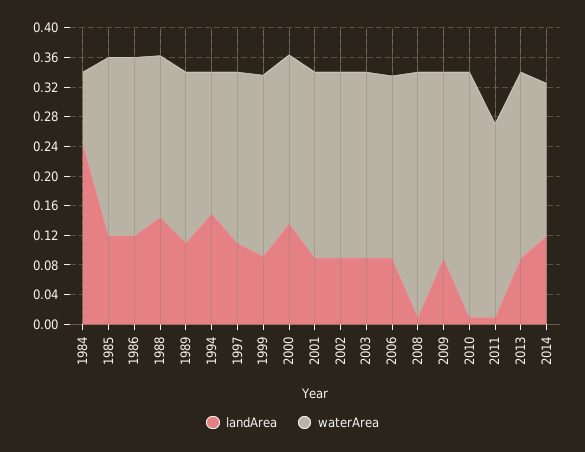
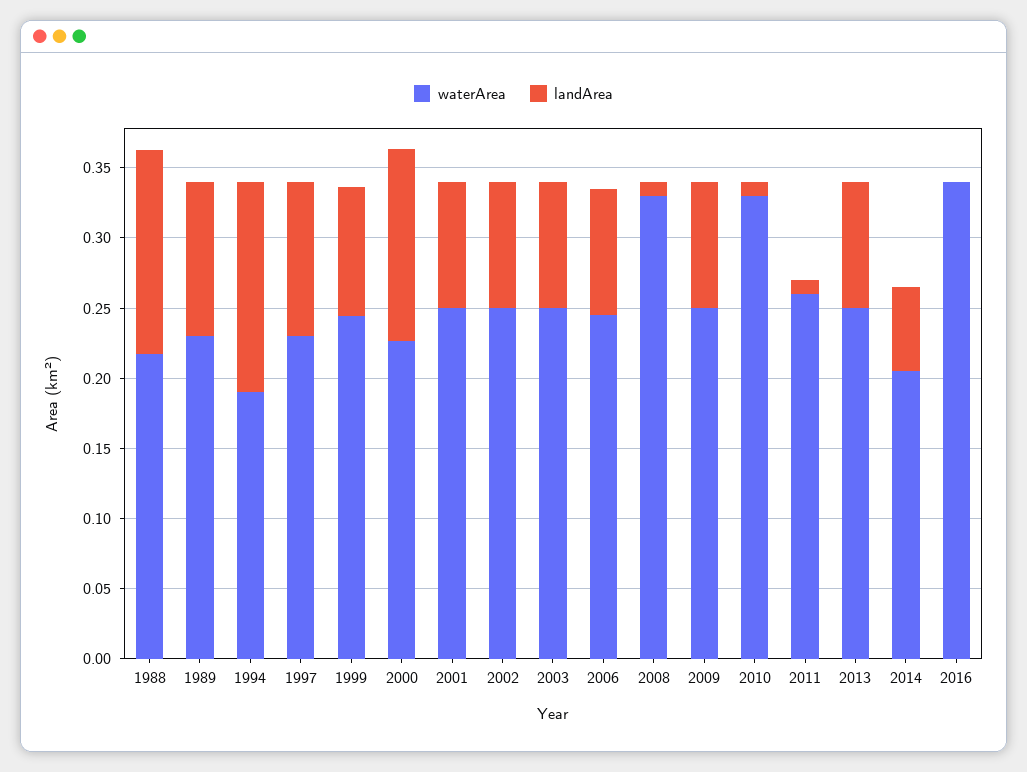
landArea, 1984: 0.24 -> none
waterArea, 1984: 0.1 -> none
landArea, 1985: 0.12 -> none
waterArea, 1985: 0.24 -> none
landArea, 1986: 0.12 -> none
waterArea, 1986: 0.24 -> none
landArea, 2014: 0.12 -> 0.06
waterArea, 2016: none -> 0.34
landArea, 2016: none -> 0

